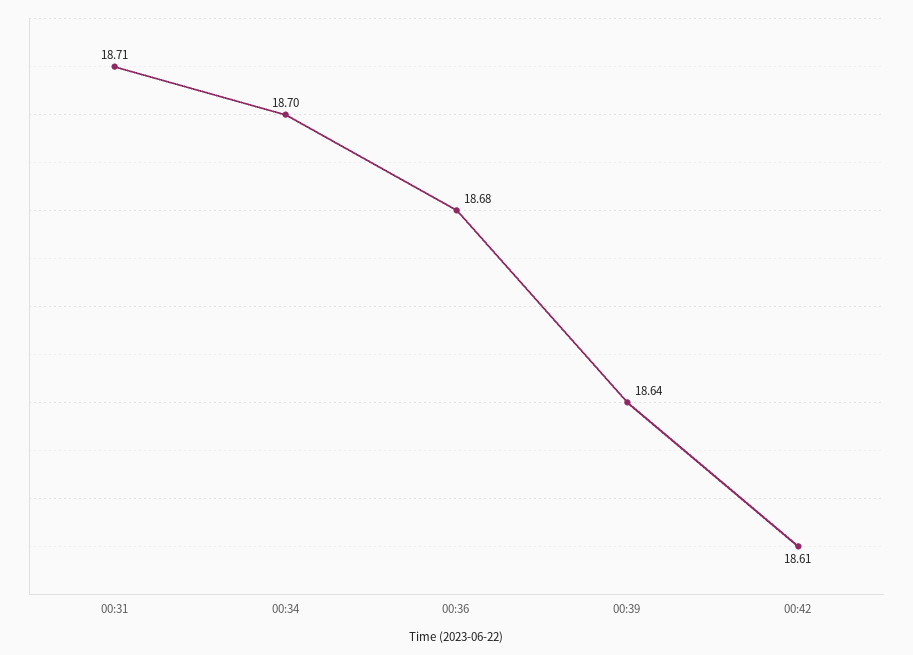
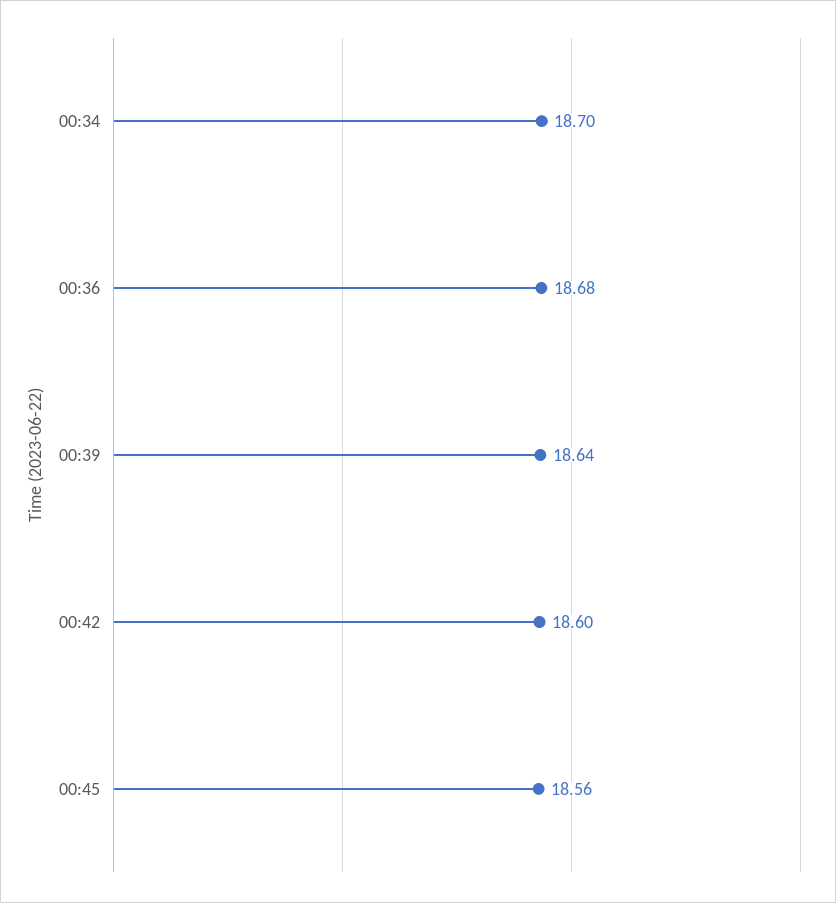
00:31: 18.71 -> none
00:42: 18.61 -> 18.6
00:45: none -> 18.56

